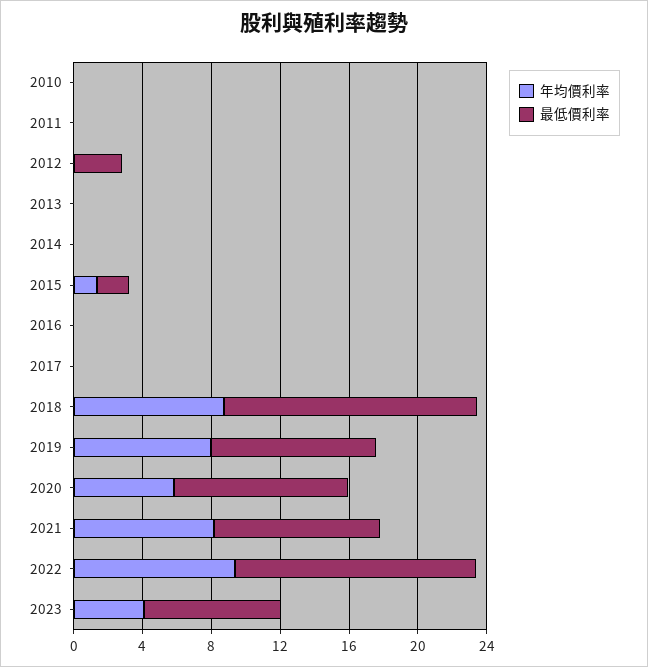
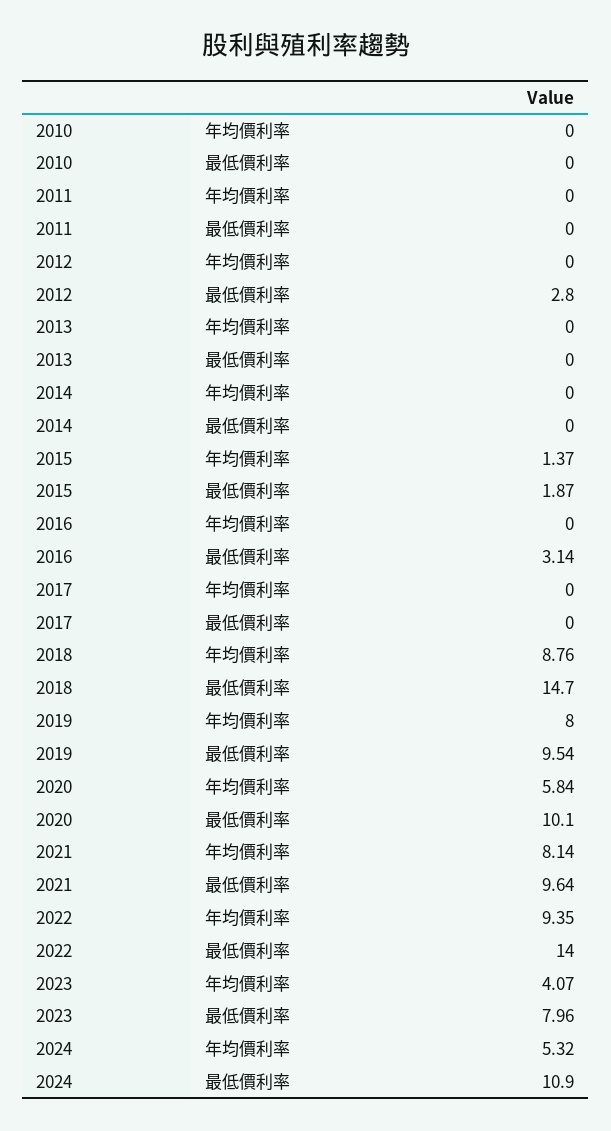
最低價利率, 2016: 0 -> 3.14
年均價利率, 2024: none -> 5.32
最低價利率, 2024: none -> 10.9

